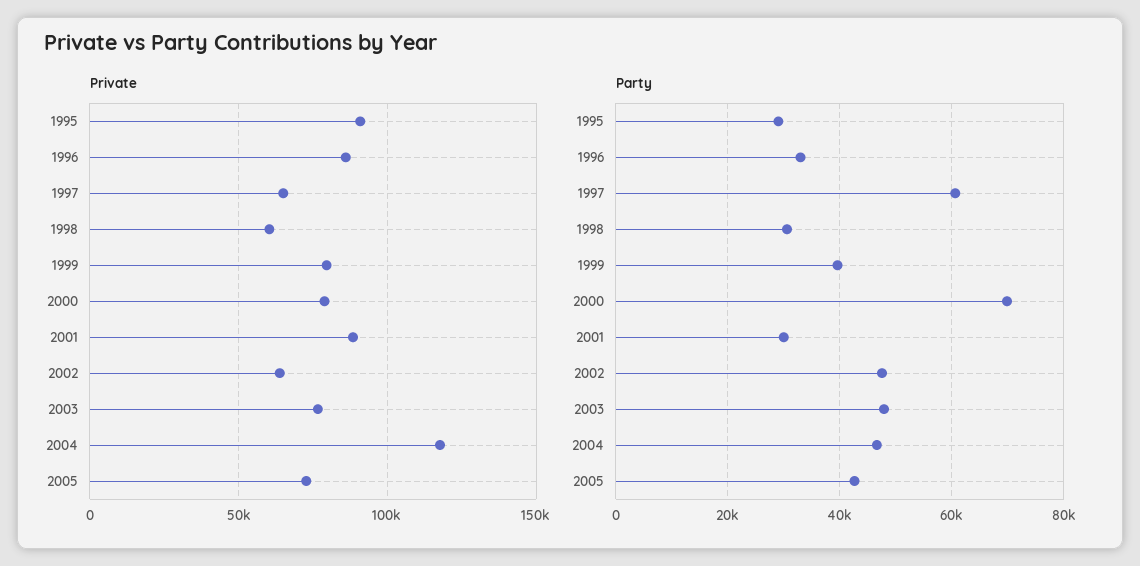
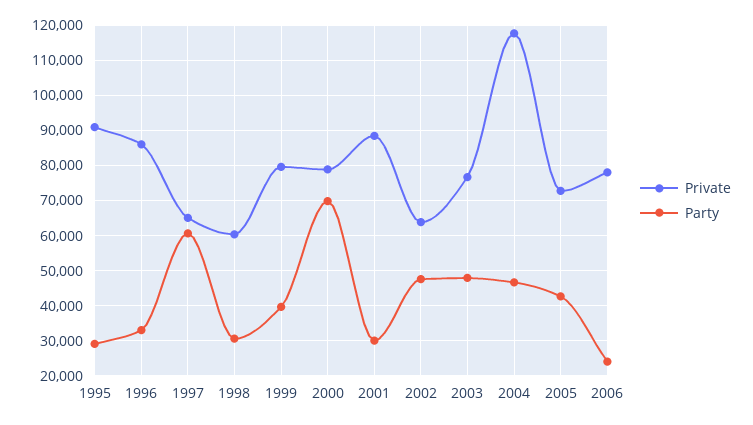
Private, 2006: none -> 78000
Party, 2006: none -> 24000

